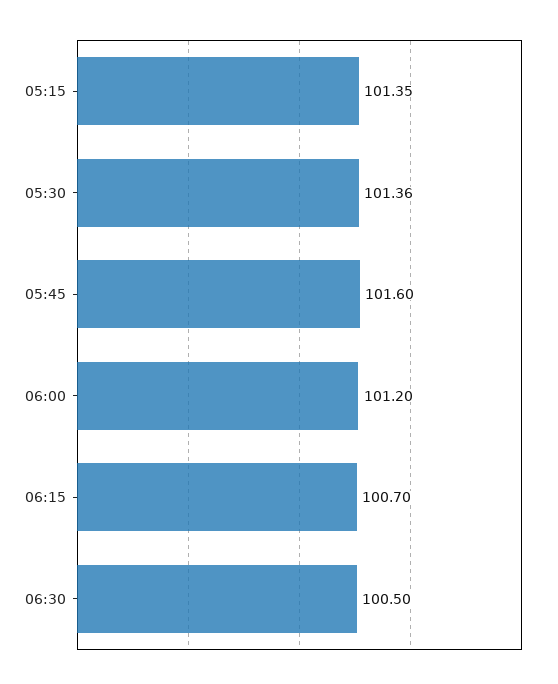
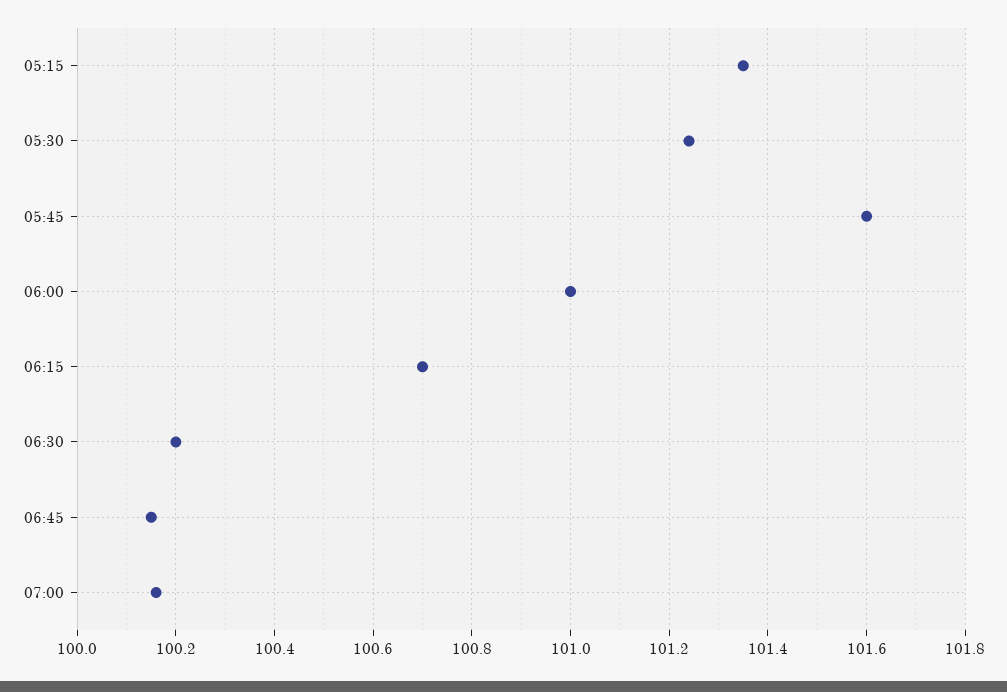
05:30: 101.36 -> 101.25
06:00: 101.2 -> 101
06:30: 100.5 -> 100.2
06:45: none -> 100.15
07:00: none -> 100.15

